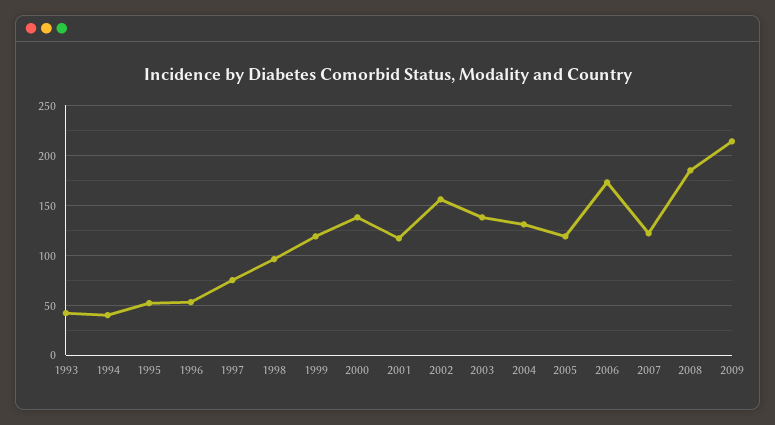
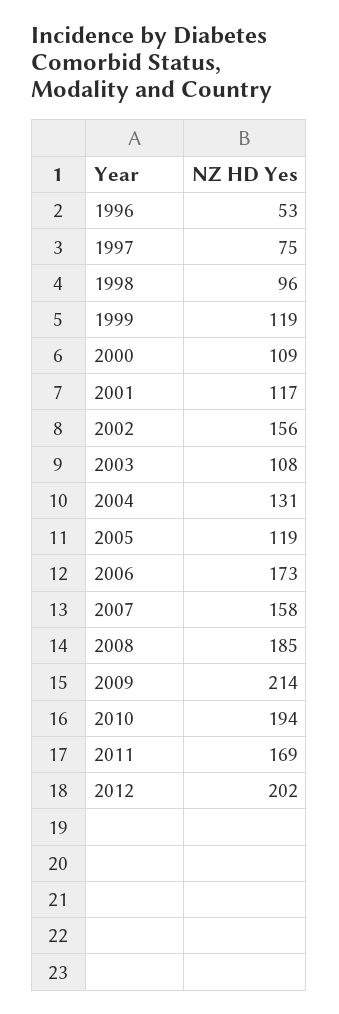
1993: 40 -> none
1994: 40 -> none
1995: 50 -> none
2000: 140 -> 109
2003: 140 -> 108
2007: 120 -> 158
2010: none -> 194
2011: none -> 169
2012: none -> 202

